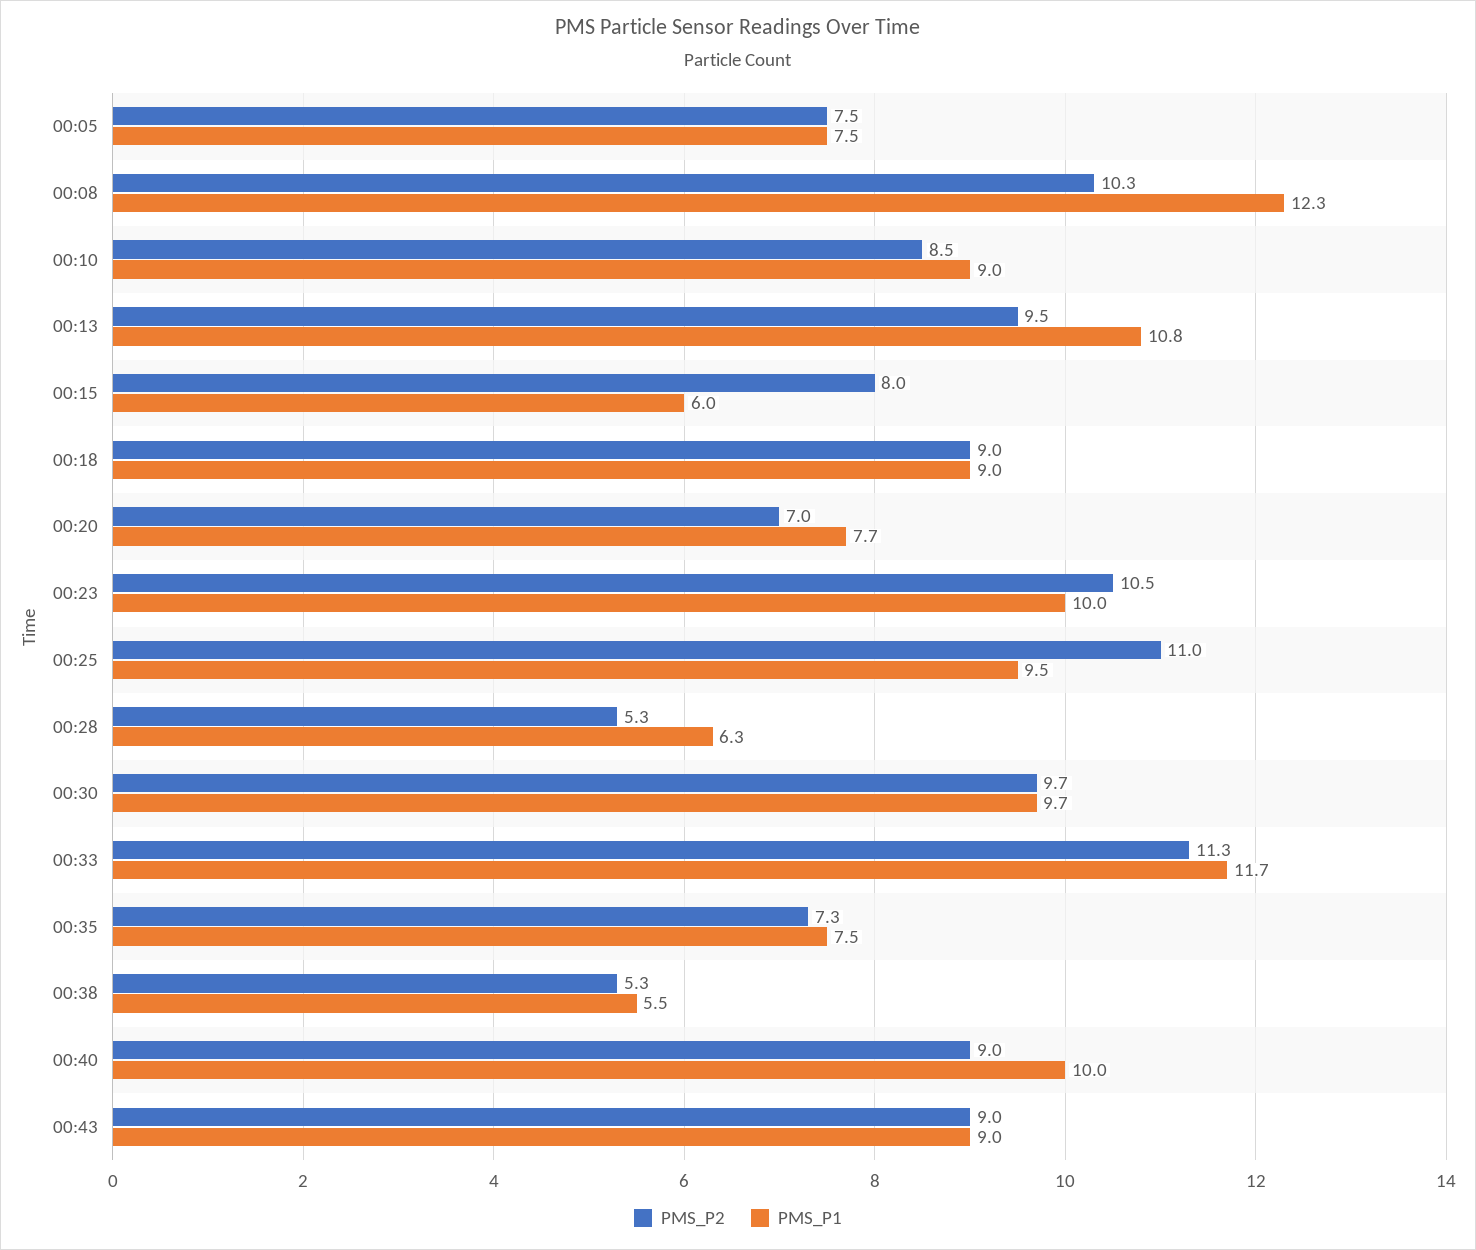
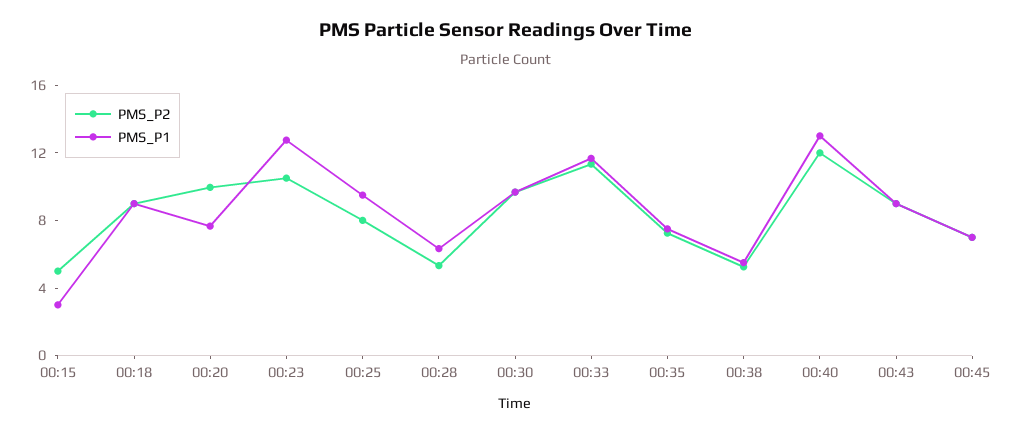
PMS_P2, 00:05: 7.5 -> none
PMS_P1, 00:05: 7.5 -> none
PMS_P2, 00:08: 10.3 -> none
PMS_P1, 00:08: 12.3 -> none
PMS_P2, 00:10: 8.5 -> none
PMS_P1, 00:10: 9 -> none
PMS_P2, 00:13: 9.5 -> none
PMS_P1, 00:13: 10.8 -> none
PMS_P2, 00:15: 8 -> 5
PMS_P1, 00:15: 6 -> 3
PMS_P2, 00:20: 7 -> 10
PMS_P1, 00:23: 10 -> 13
PMS_P2, 00:25: 11 -> 8
PMS_P2, 00:40: 9 -> 12
PMS_P1, 00:40: 10 -> 13
PMS_P2, 00:45: none -> 7
PMS_P1, 00:45: none -> 7

